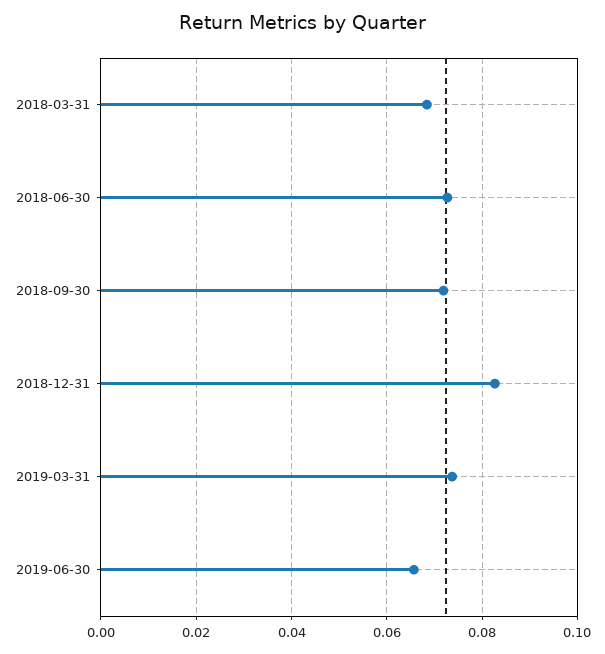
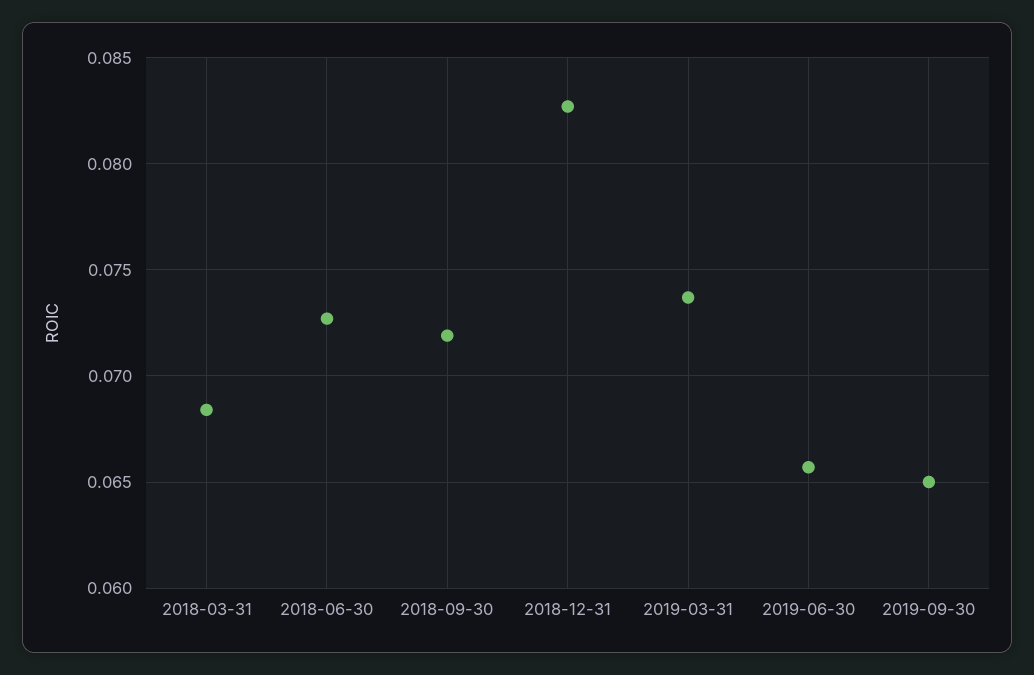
2019-09-30: none -> 0.065

